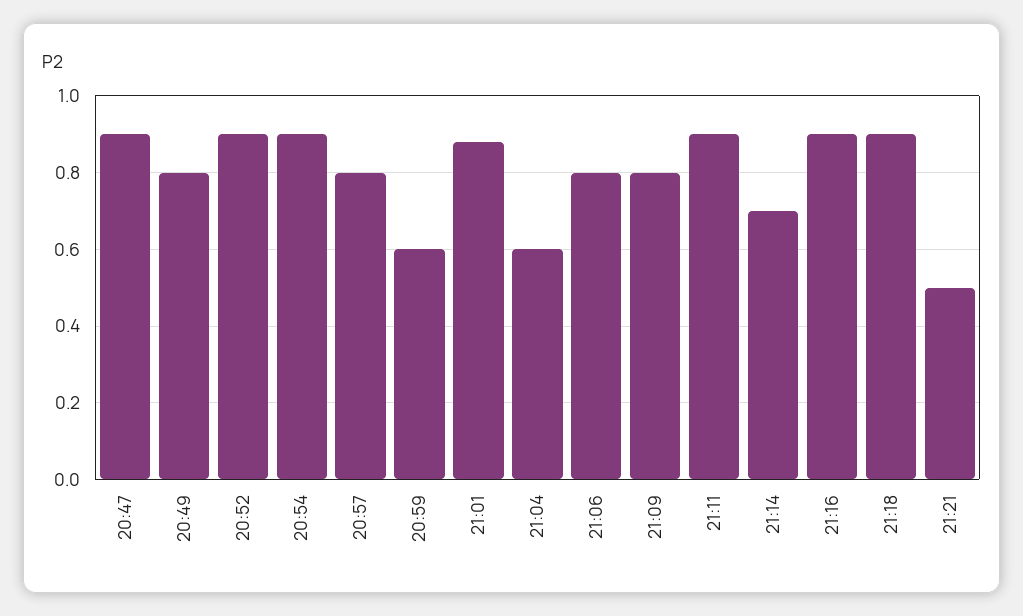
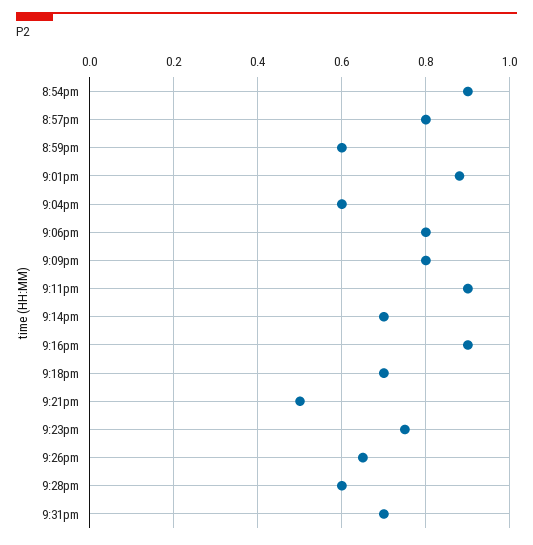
20:47: 0.9 -> none
20:49: 0.8 -> none
20:52: 0.9 -> none
21:18: 0.9 -> 0.7
9:23pm: none -> 0.75
9:26pm: none -> 0.65
9:28pm: none -> 0.6
9:31pm: none -> 0.7

